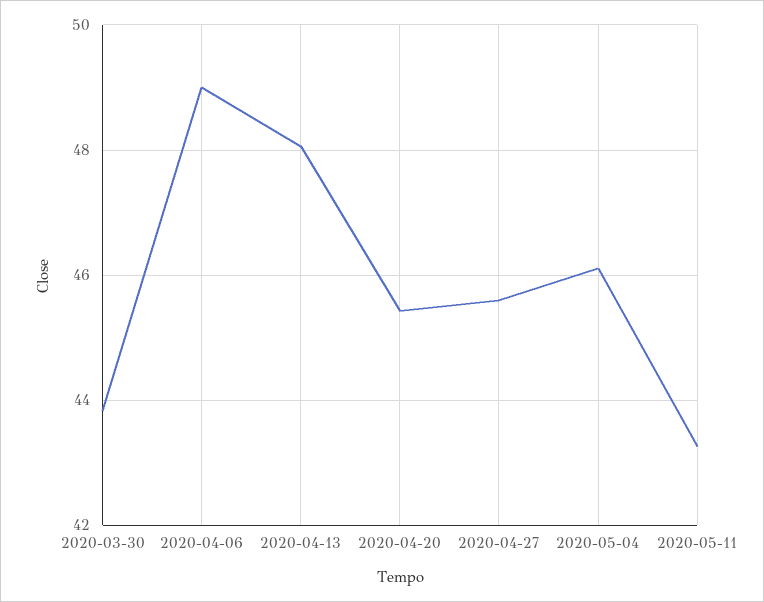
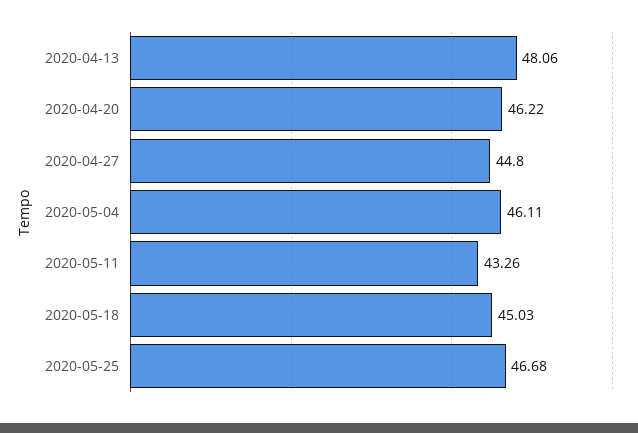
2020-03-30: 43.8 -> none
2020-04-06: 49 -> none
2020-04-20: 45.4 -> 46.22
2020-04-27: 45.6 -> 44.8
2020-05-18: none -> 45.03
2020-05-25: none -> 46.68

